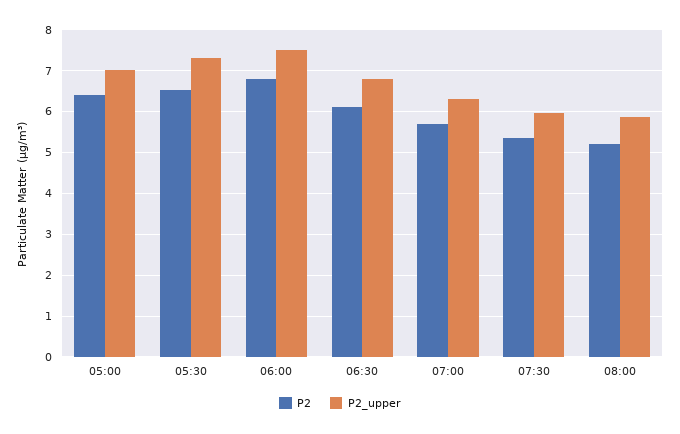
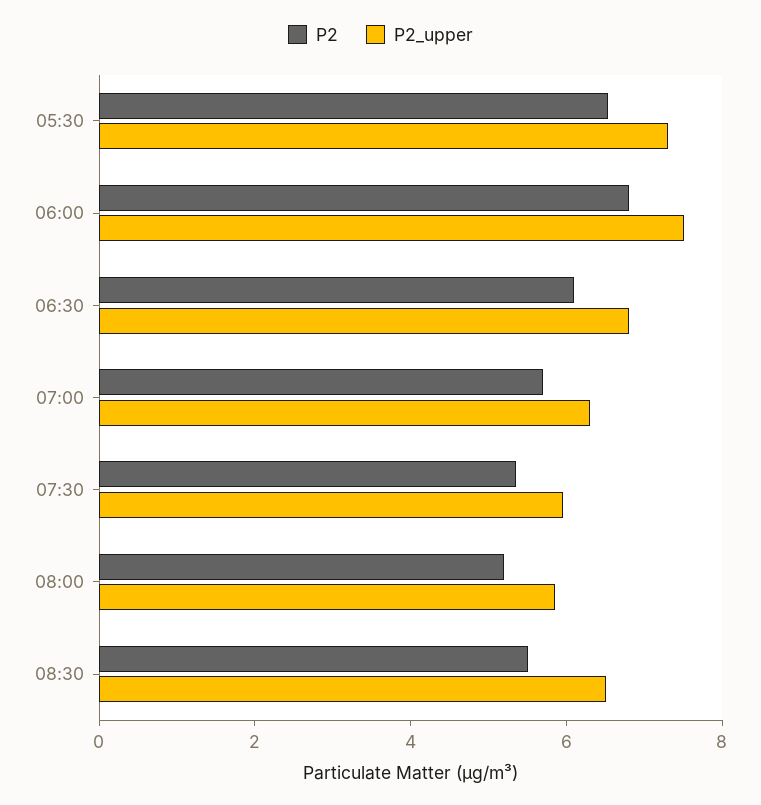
P2, 05:00: 6.4 -> none
P2_upper, 05:00: 7 -> none
P2, 08:30: none -> 5.5
P2_upper, 08:30: none -> 6.5

